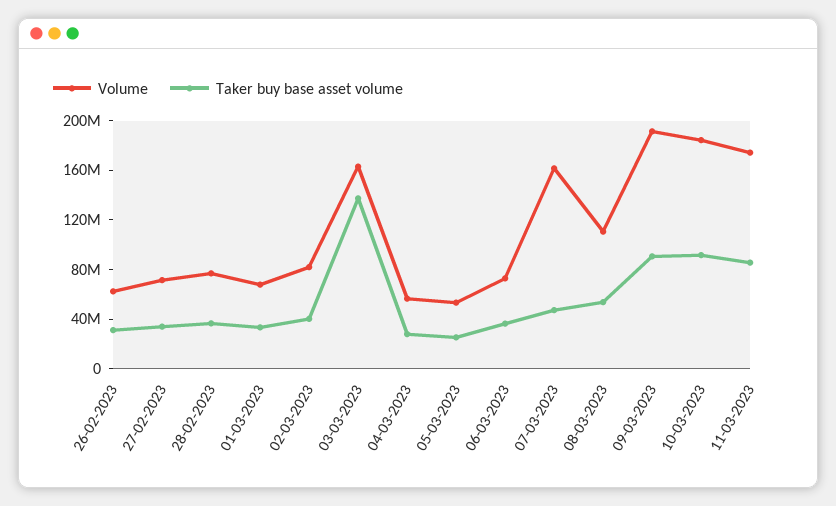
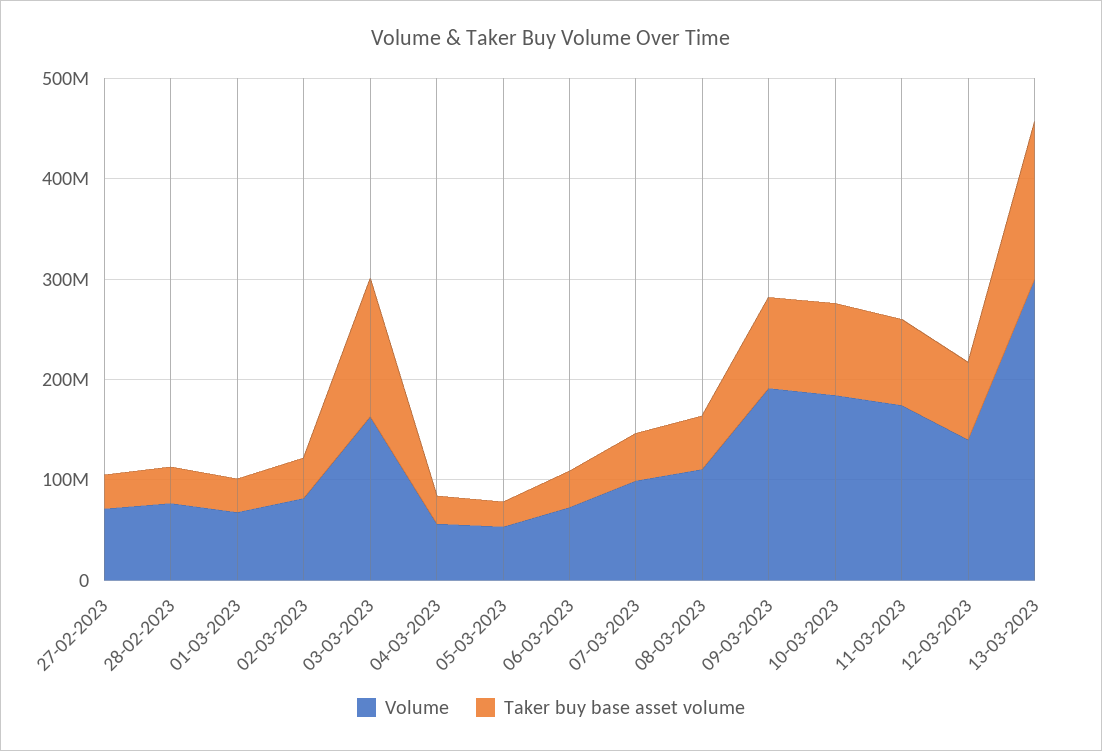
Volume, 26-02-2023: 60000000 -> none
Taker buy base asset volume, 26-02-2023: 30000000 -> none
Volume, 07-03-2023: 160000000 -> 100000000
Volume, 12-03-2023: none -> 140000000
Taker buy base asset volume, 12-03-2023: none -> 80000000
Volume, 13-03-2023: none -> 300000000
Taker buy base asset volume, 13-03-2023: none -> 160000000

